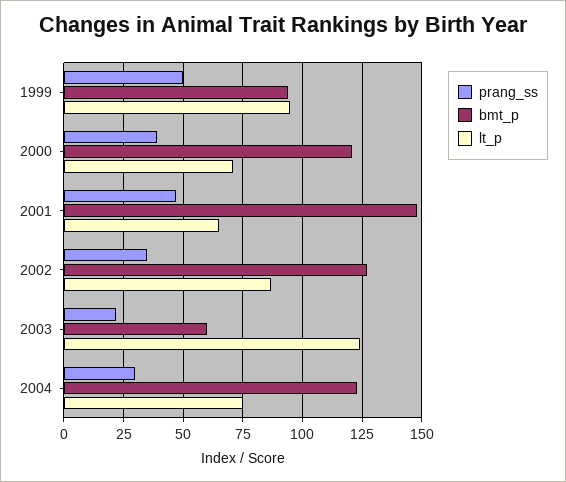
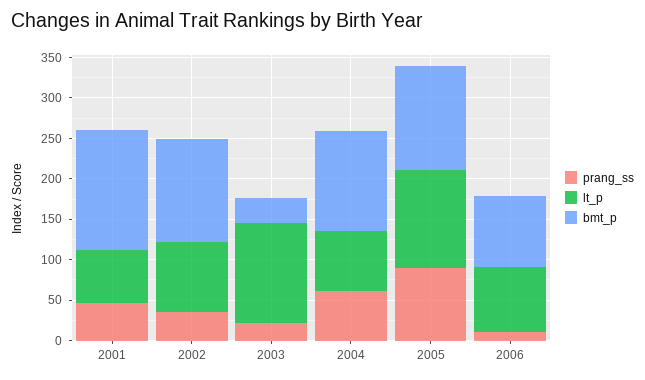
prang_ss, 1999: 50 -> none
bmt_p, 1999: 95 -> none
lt_p, 1999: 95 -> none
prang_ss, 2000: 40 -> none
bmt_p, 2000: 120 -> none
lt_p, 2000: 70 -> none
bmt_p, 2003: 60 -> 30
prang_ss, 2004: 30 -> 60
prang_ss, 2005: none -> 90
lt_p, 2005: none -> 120
bmt_p, 2005: none -> 130
prang_ss, 2006: none -> 10
lt_p, 2006: none -> 80
bmt_p, 2006: none -> 90

